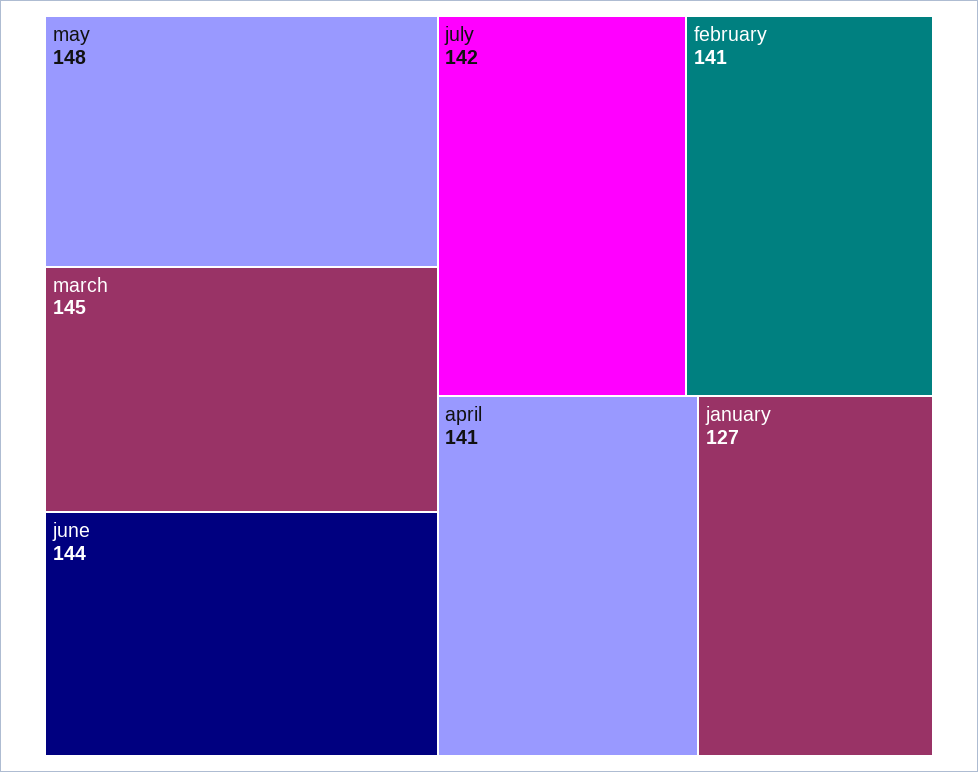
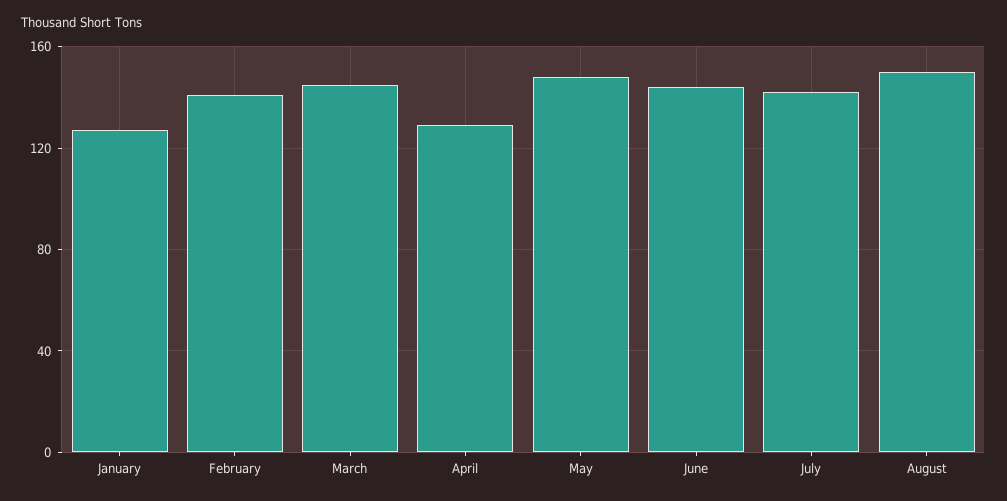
april: 141 -> 130
August: none -> 150

